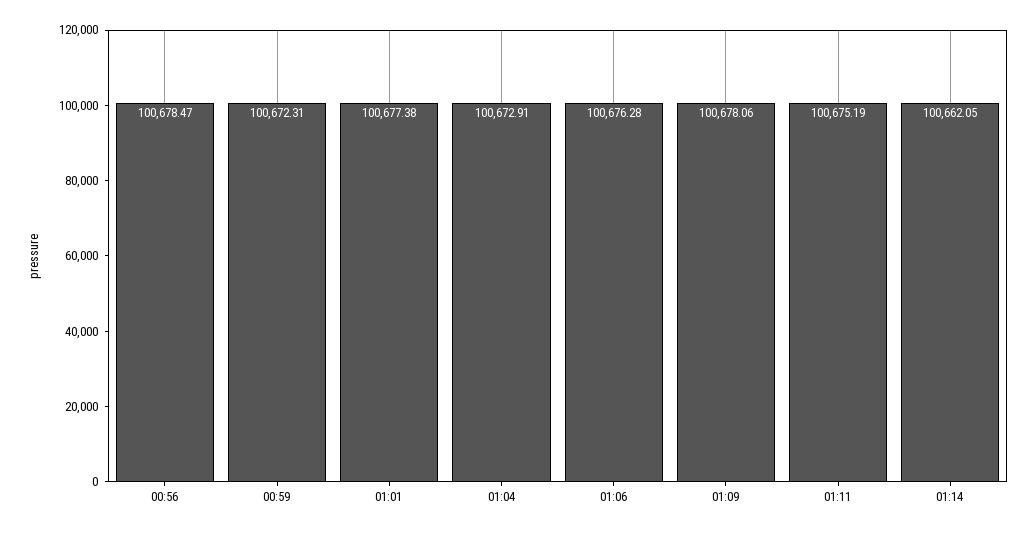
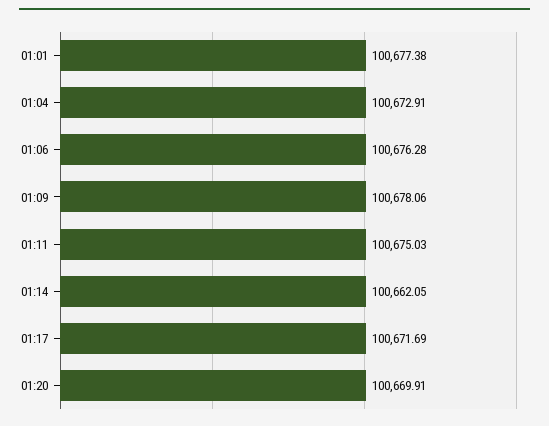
00:56: 100678.47 -> none
00:59: 100672.31 -> none
01:11: 100675.19 -> 100675.03
01:17: none -> 100671.69
01:20: none -> 100669.91

